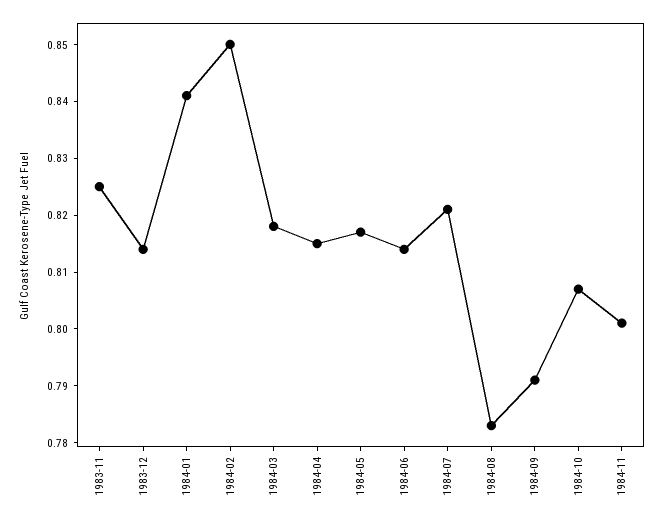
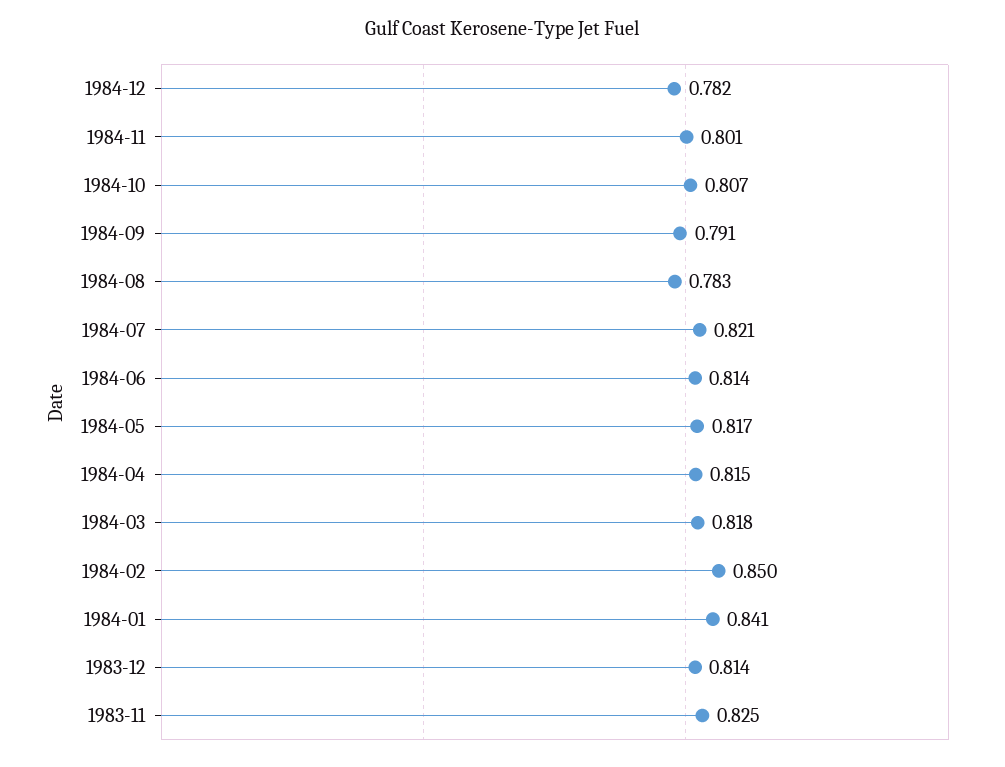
1984-12: none -> 0.782

